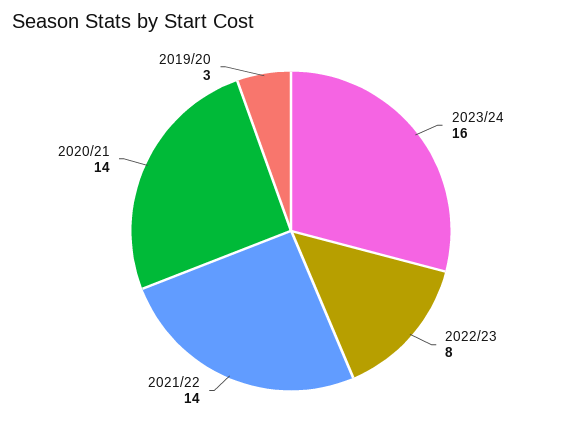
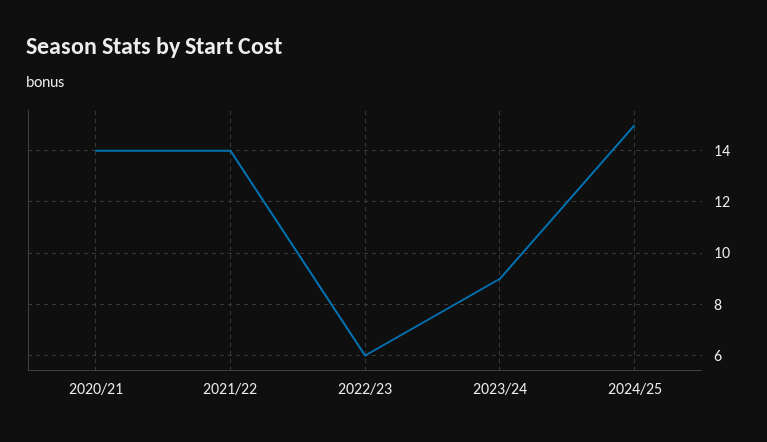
2023/24: 16 -> 9
2022/23: 8 -> 6
2019/20: 3 -> none
2024/25: none -> 15

